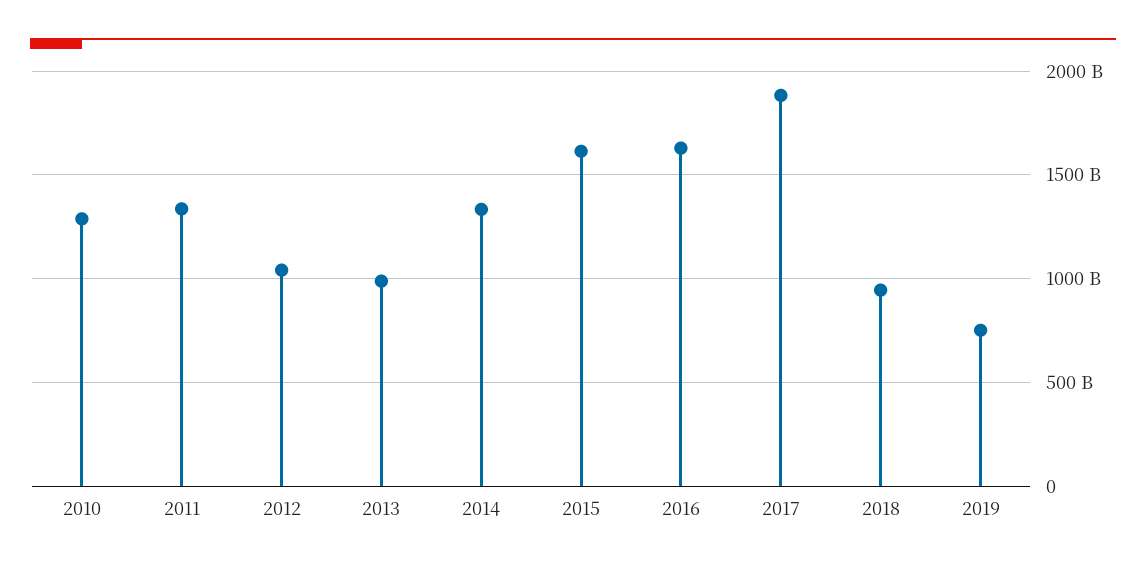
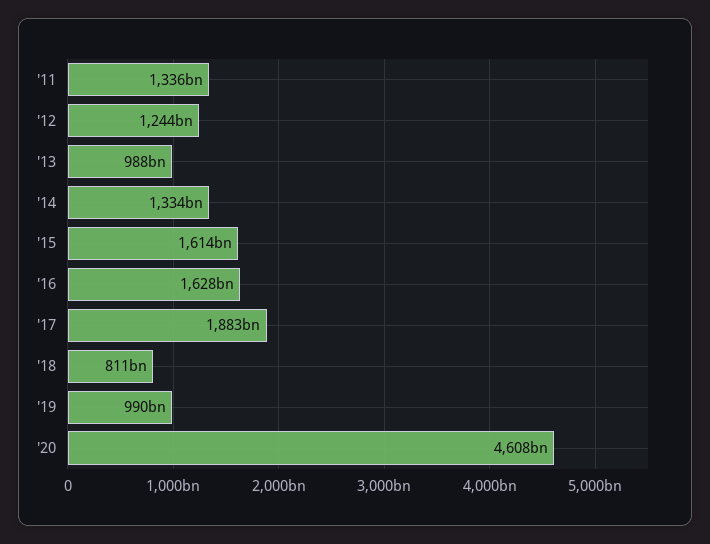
2010: 1300000000000 -> none
2012: 1050000000000 -> 1244000000000
2018: 950000000000 -> 811000000000
2019: 750000000000 -> 990000000000
'20: none -> 4608000000000

